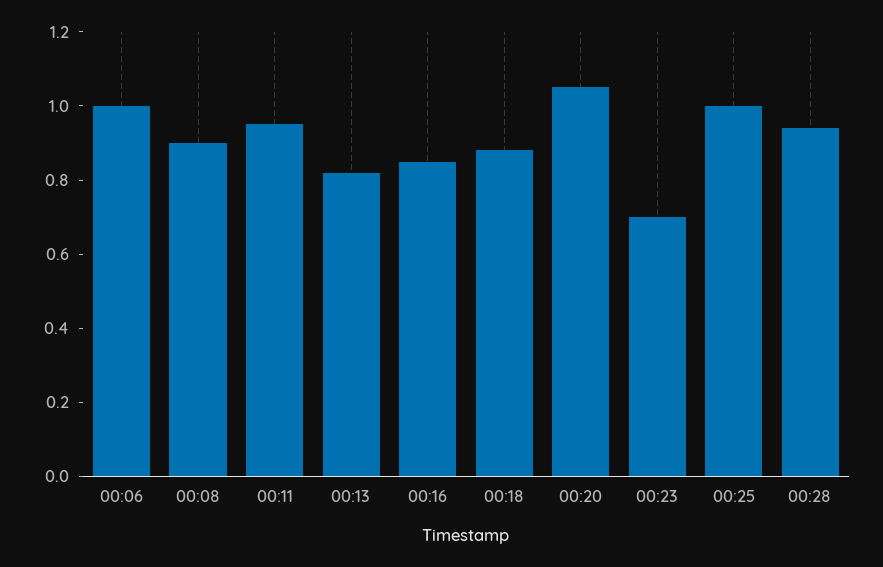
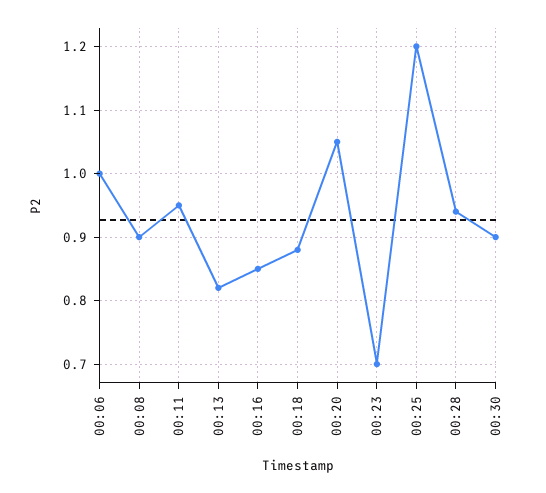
00:25: 1 -> 1.2
00:30: none -> 0.9

